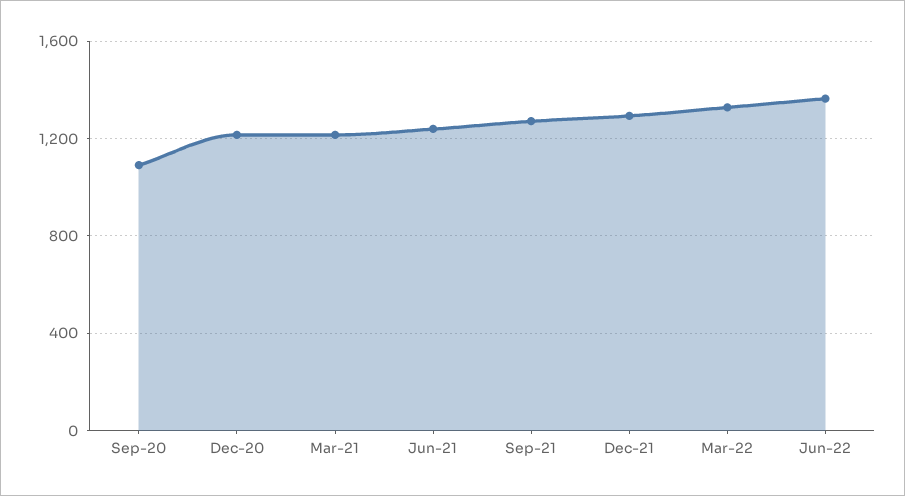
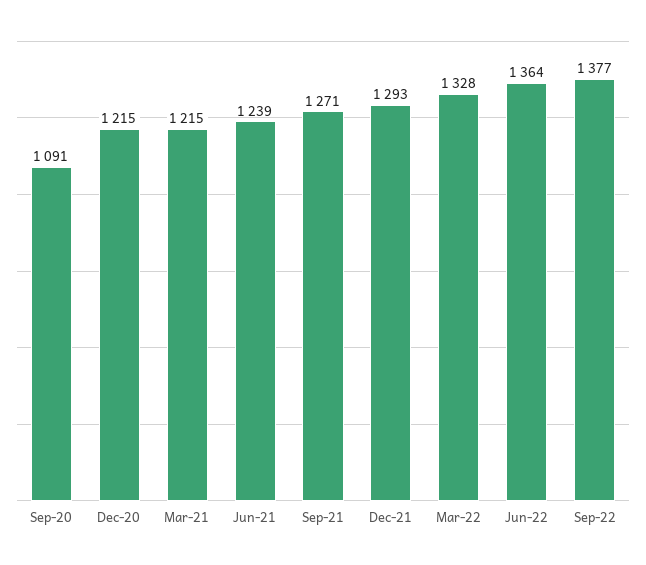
Sep-22: none -> 1377

